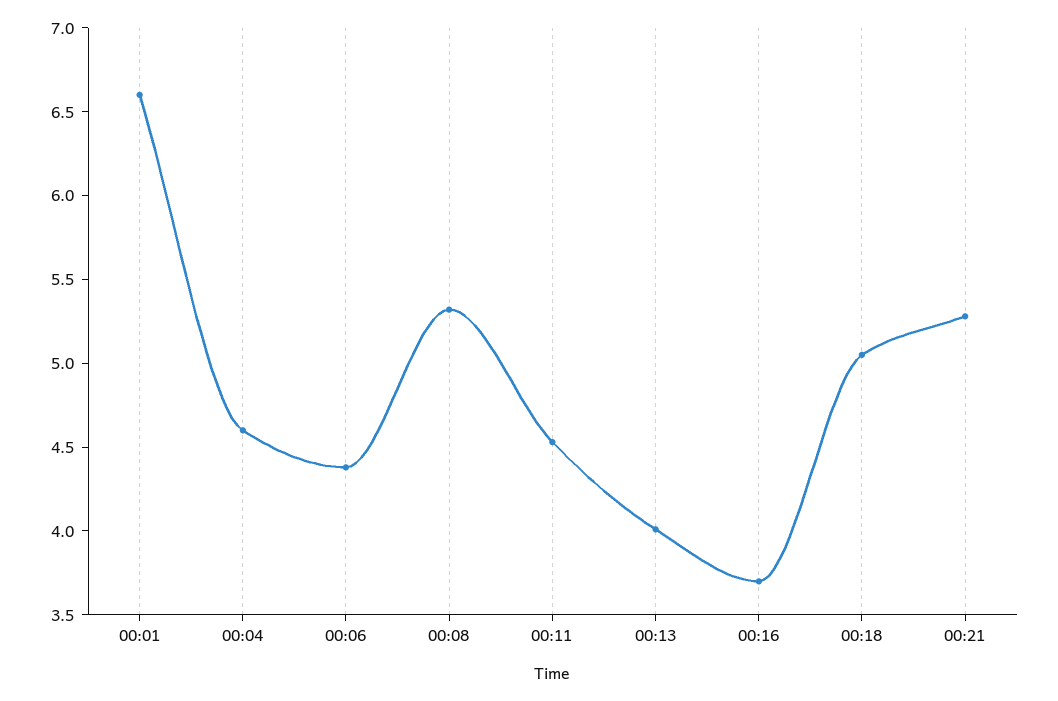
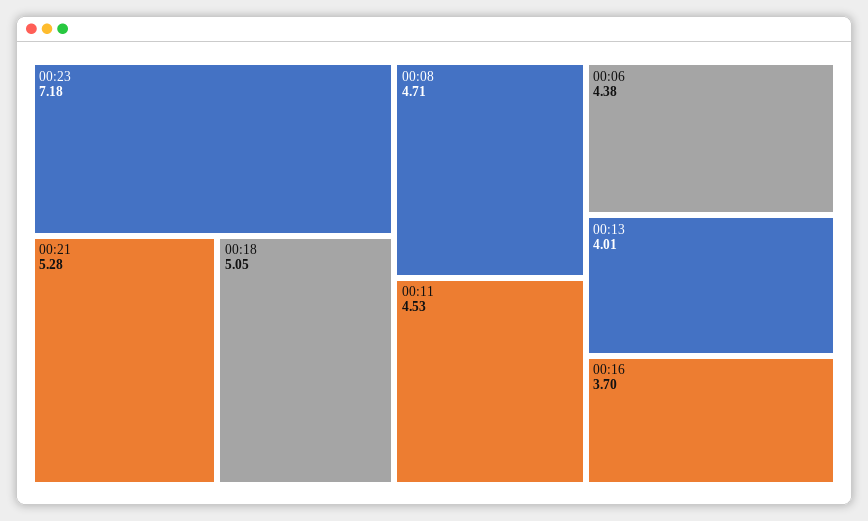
00:01: 6.6 -> none
00:04: 4.6 -> none
00:08: 5.3 -> 4.71
00:23: none -> 7.18

